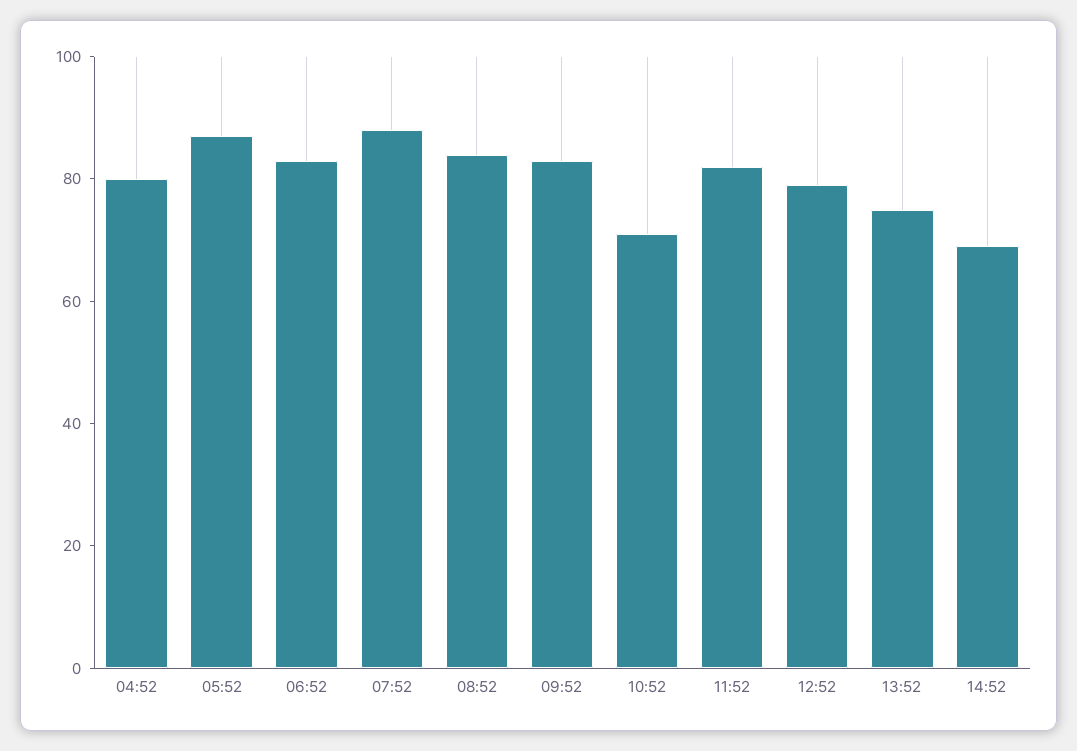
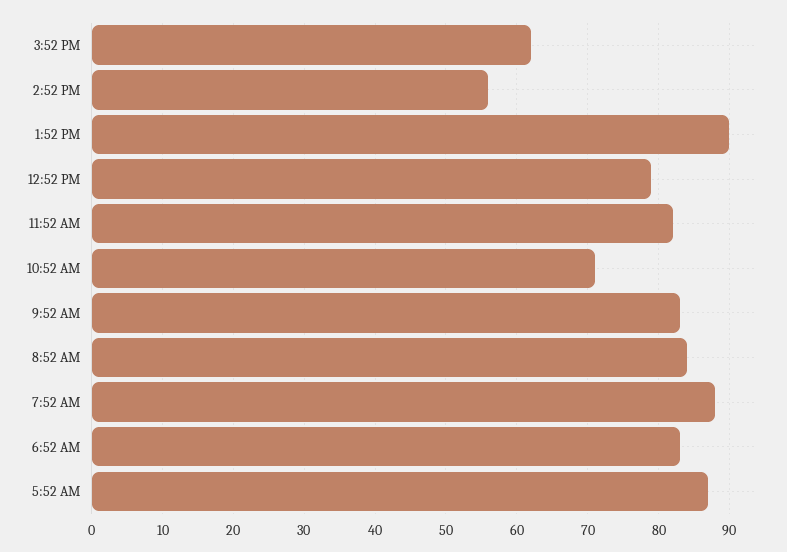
04:52: 80 -> none
13:52: 75 -> 90
14:52: 70 -> 56
3:52 PM: none -> 62

